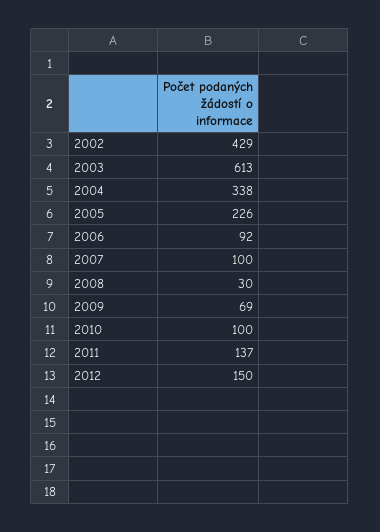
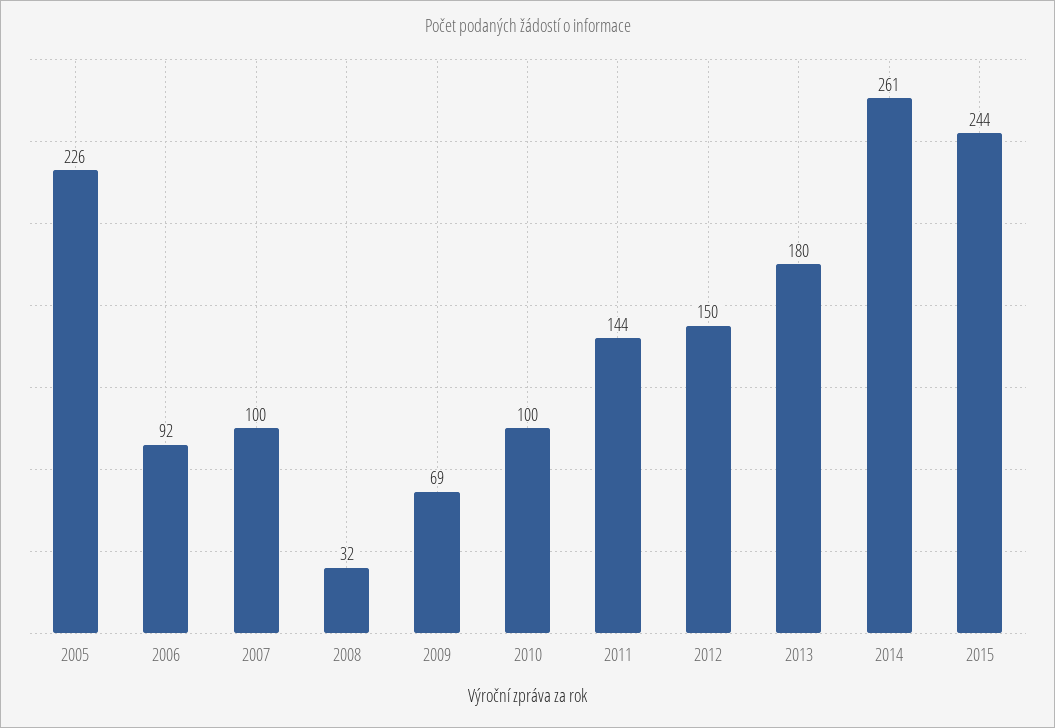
2002: 429 -> none
2003: 613 -> none
2004: 338 -> none
2008: 30 -> 32
2011: 137 -> 144
2013: none -> 180
2014: none -> 261
2015: none -> 244

